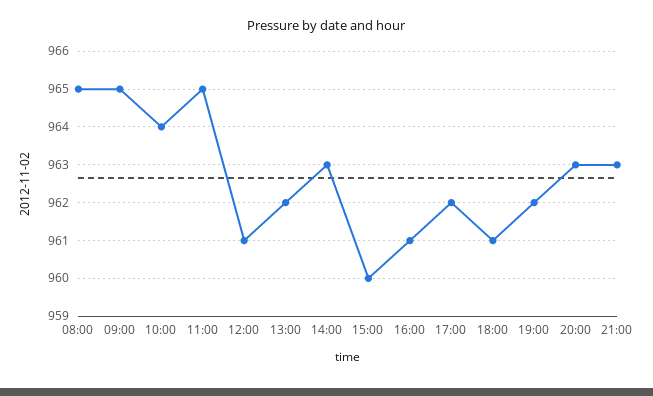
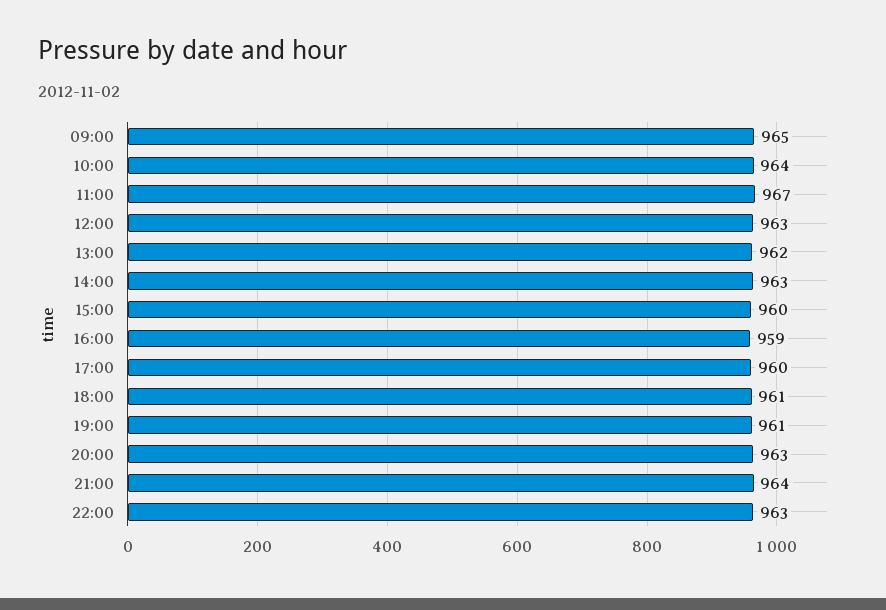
08:00: 965 -> none
11:00: 965 -> 967
12:00: 961 -> 963
16:00: 961 -> 959
17:00: 962 -> 960
19:00: 962 -> 961
21:00: 963 -> 964
22:00: none -> 963

